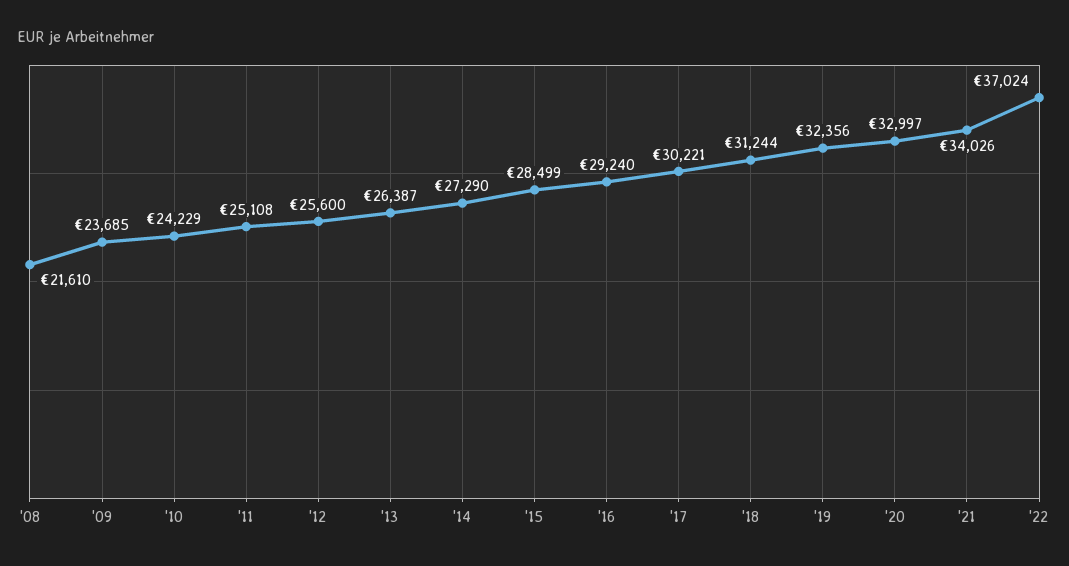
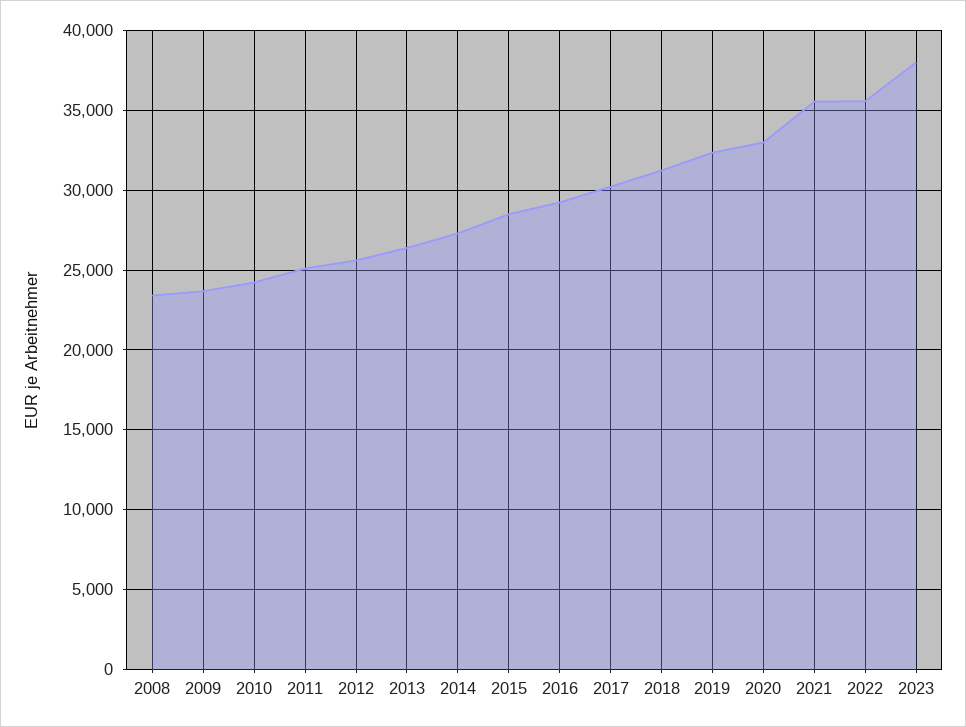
'08: 21610 -> 23500
'21: 34026 -> 35500
'22: 37024 -> 35500
2023: none -> 38000

